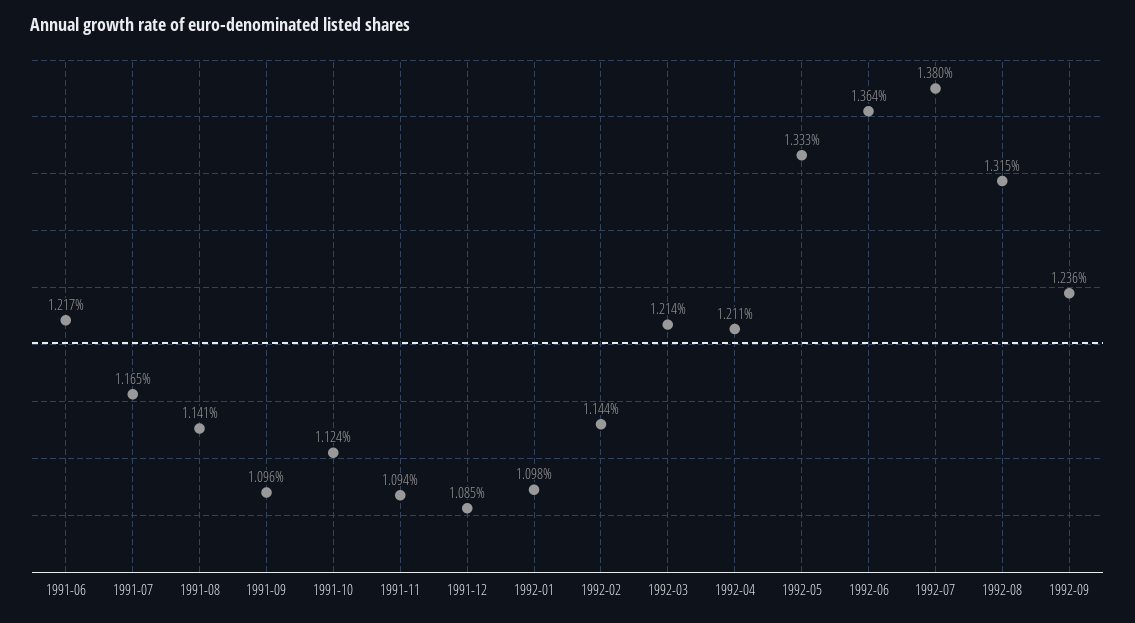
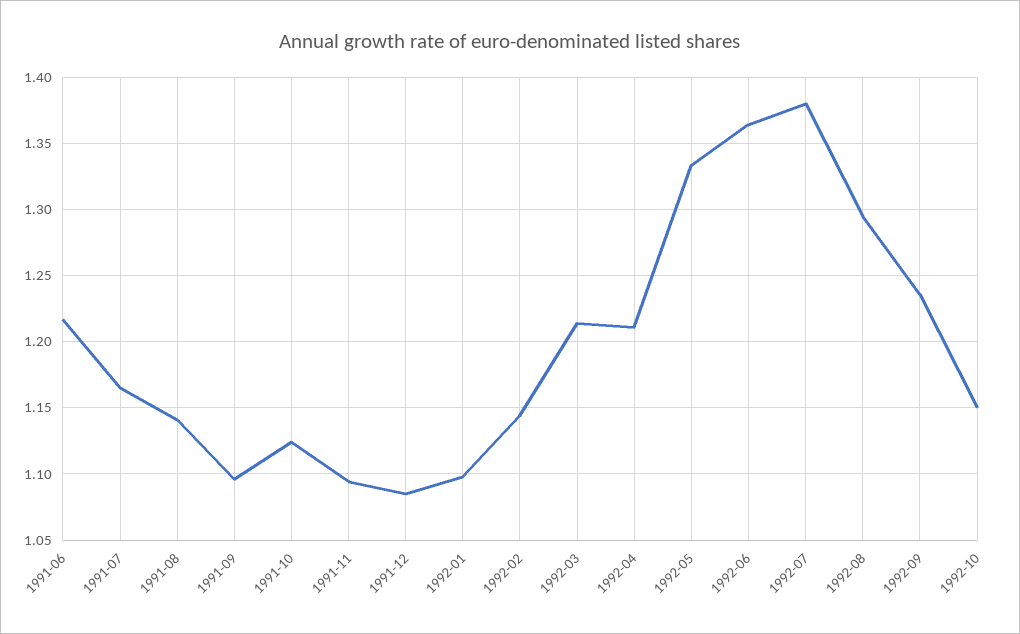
1992-08: 1.315 -> 1.295
1992-10: none -> 1.15

